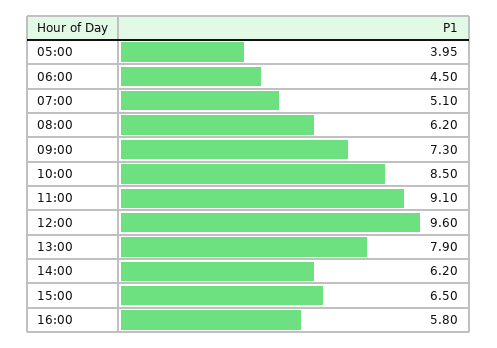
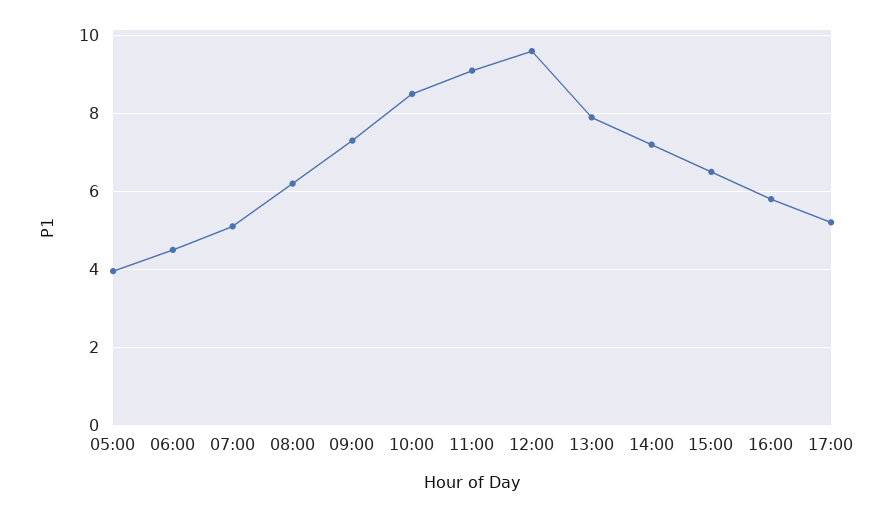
14:00: 6.2 -> 7.2
17:00: none -> 5.2

